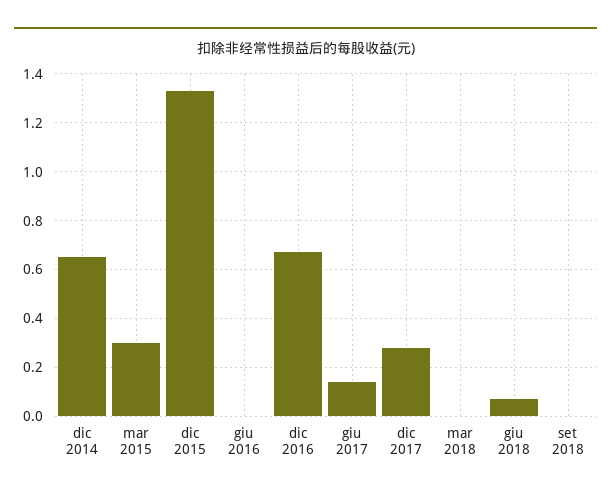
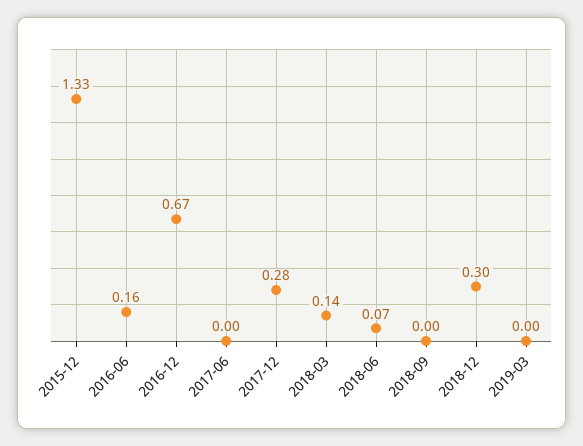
dic 2014: 0.65 -> none
mar 2015: 0.3 -> none
giu 2016: 0 -> 0.16
giu 2017: 0.15 -> 0
mar 2018: 0 -> 0.14
2018-12: none -> 0.3
2019-03: none -> 0

